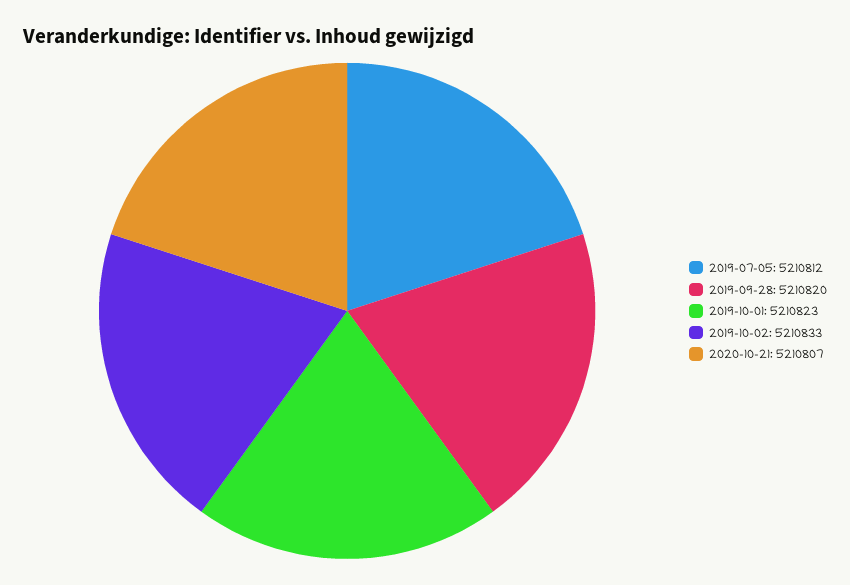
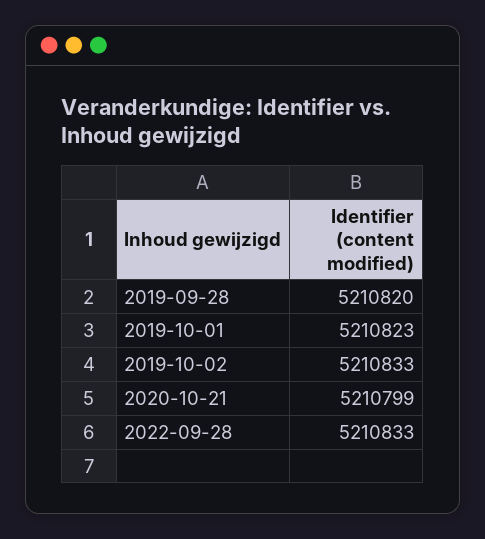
2019-07-05: 5210812 -> none
2020-10-21: 5210807 -> 5210799
2022-09-28: none -> 5210833

